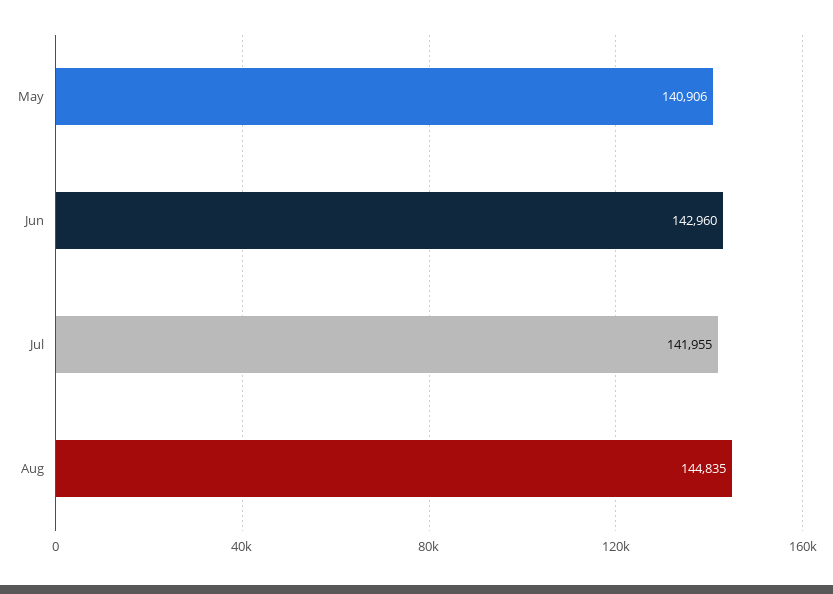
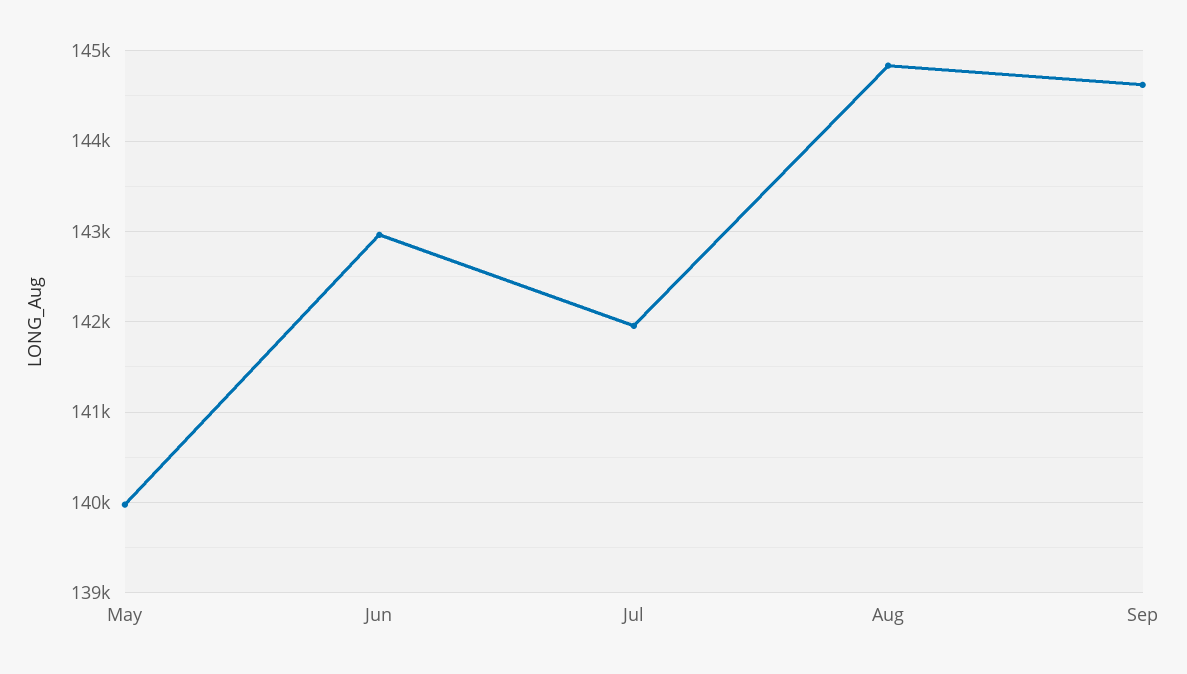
May: 140906 -> 140000
Sep: none -> 144600

